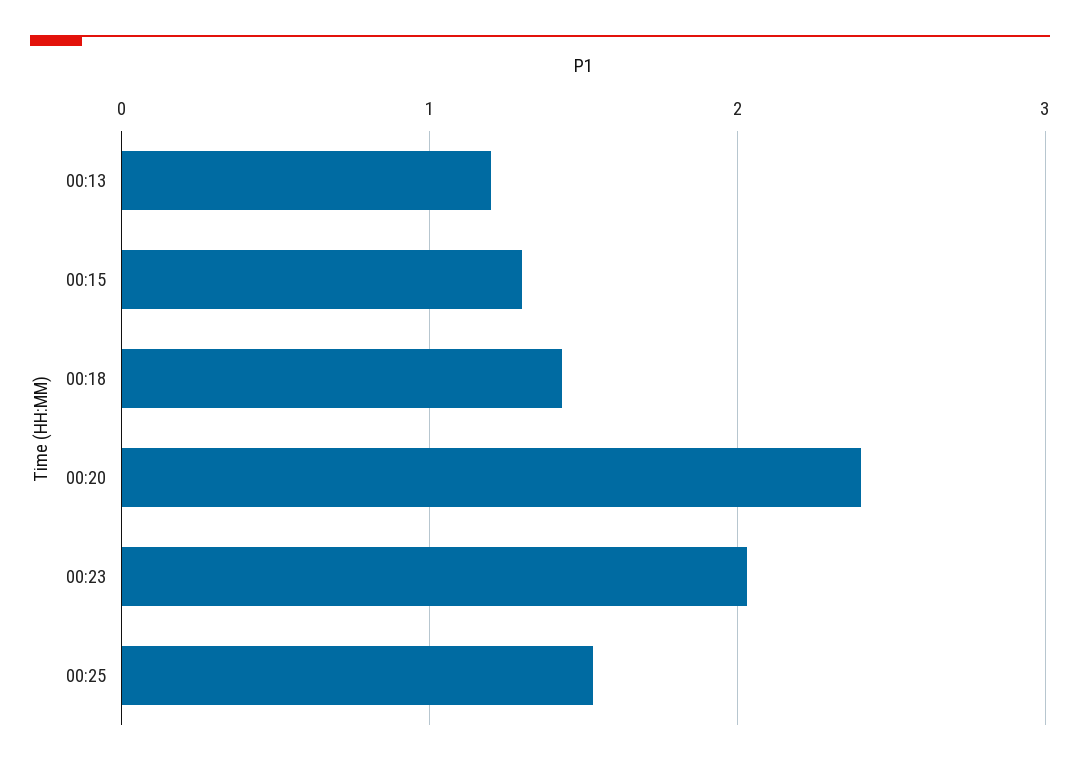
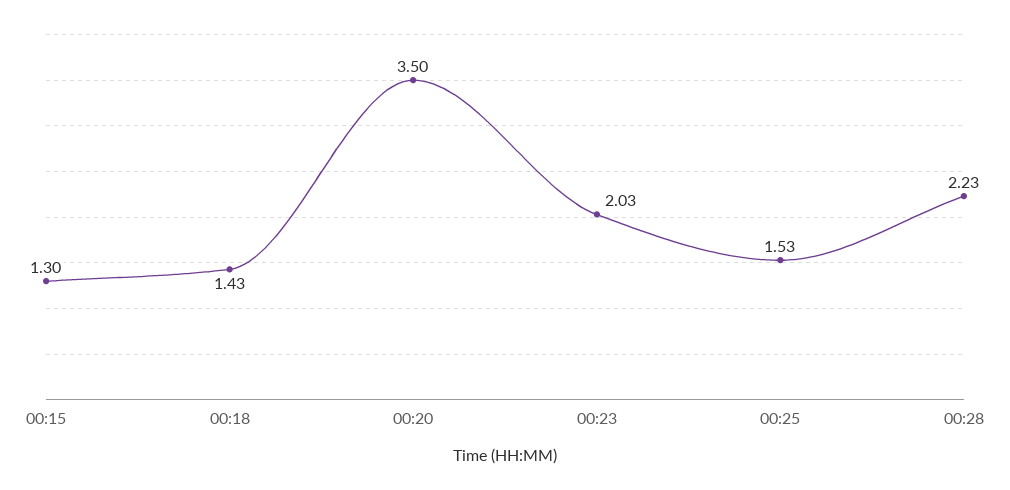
00:13: 1.2 -> none
00:20: 2.4 -> 3.5
00:28: none -> 2.23

